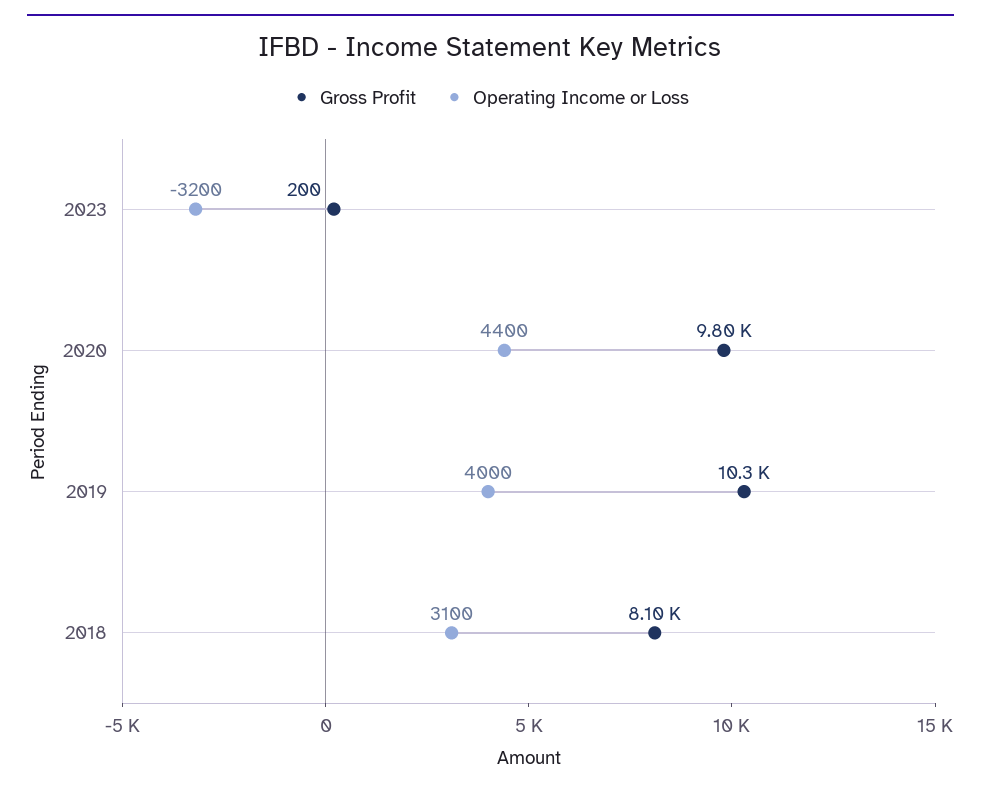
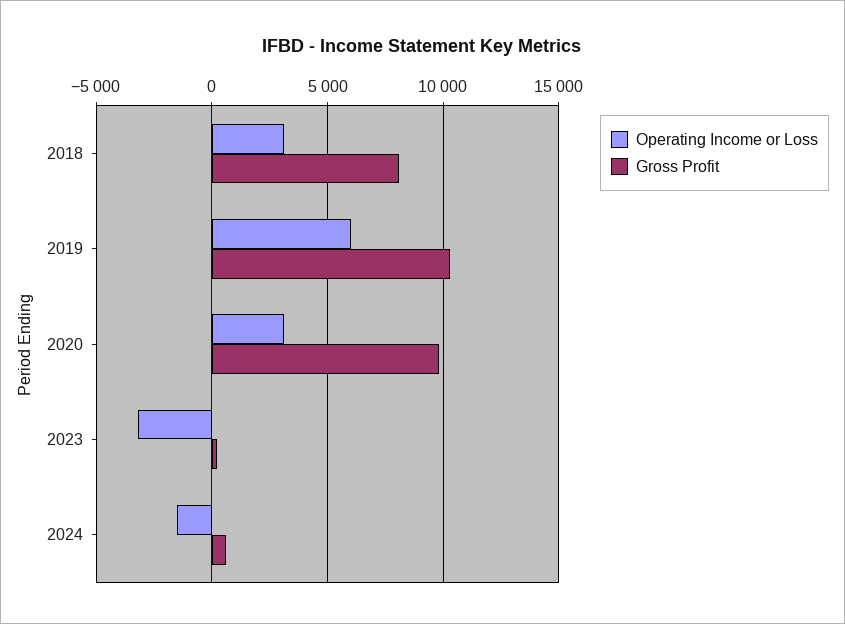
Operating Income or Loss, 2020: 4400 -> 3000
Operating Income or Loss, 2019: 4000 -> 6000
Operating Income or Loss, 2024: none -> -1500
Gross Profit, 2024: none -> 500

